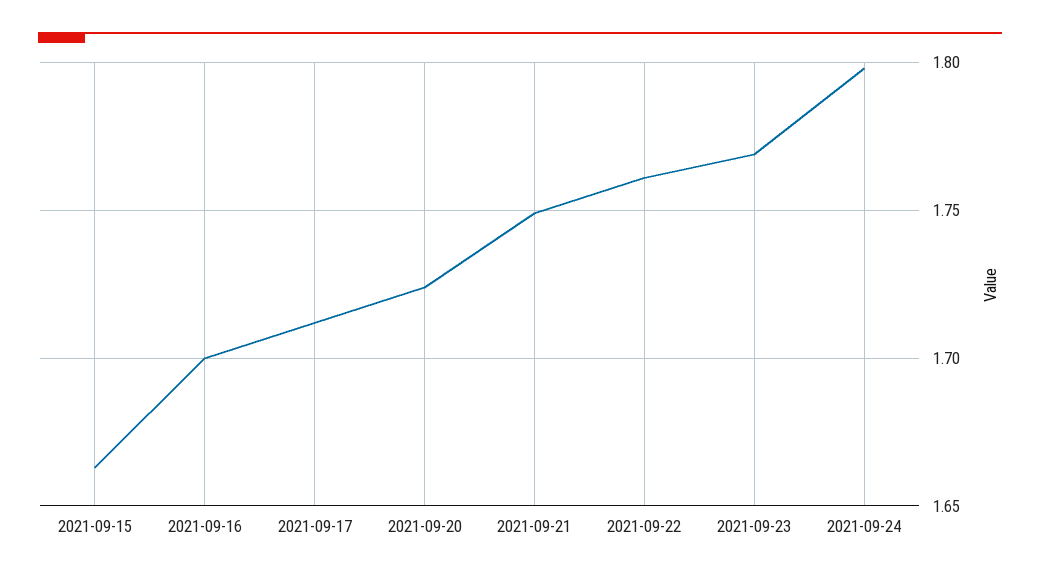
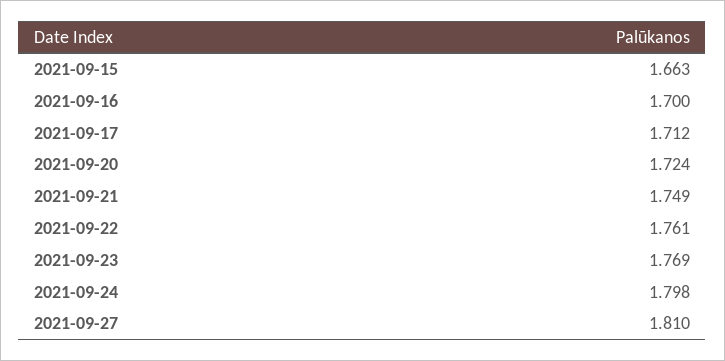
2021-09-27: none -> 1.81

